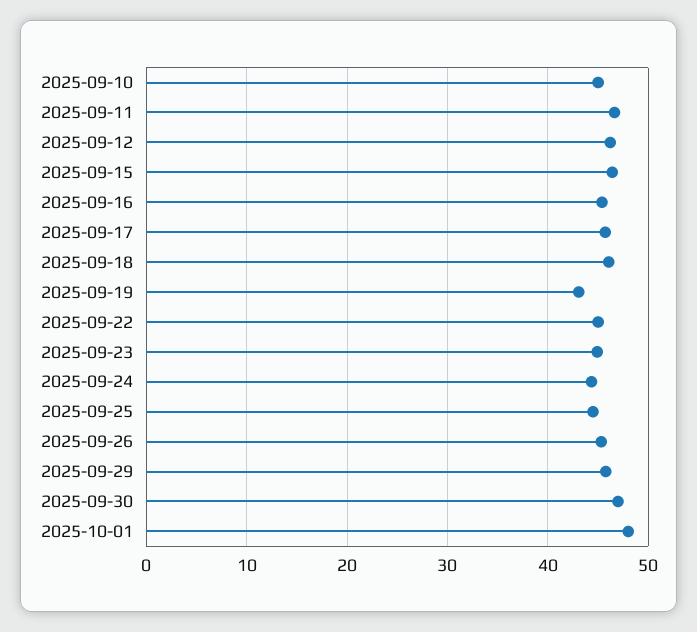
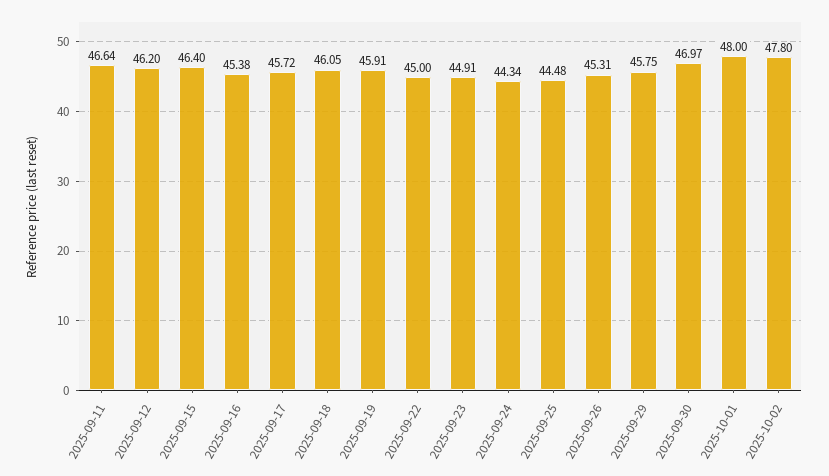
2025-09-10: 45 -> none
2025-09-19: 43 -> 45.91
2025-10-02: none -> 47.8

